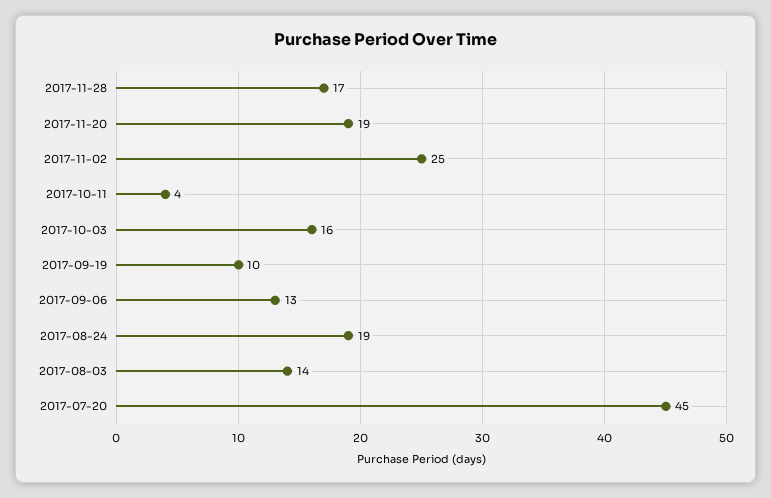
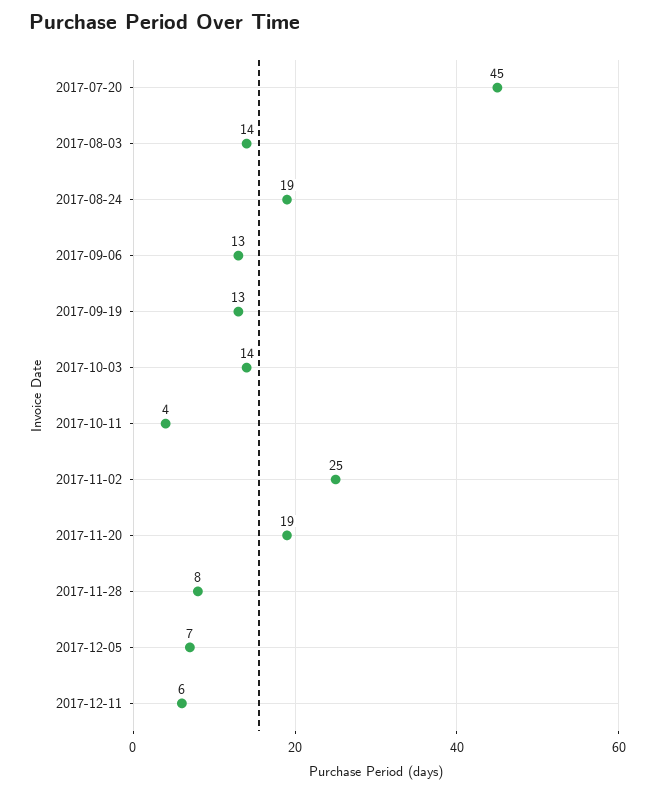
2017-11-28: 17 -> 8
2017-10-03: 16 -> 14
2017-09-19: 10 -> 13
2017-12-05: none -> 7
2017-12-11: none -> 6

